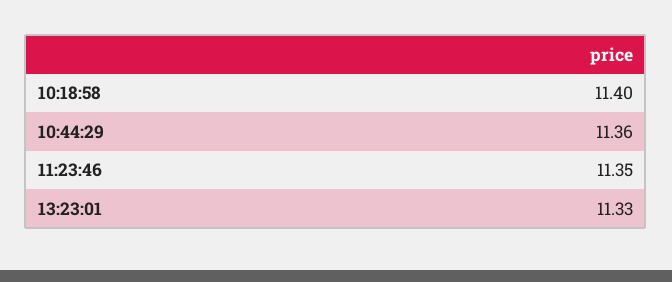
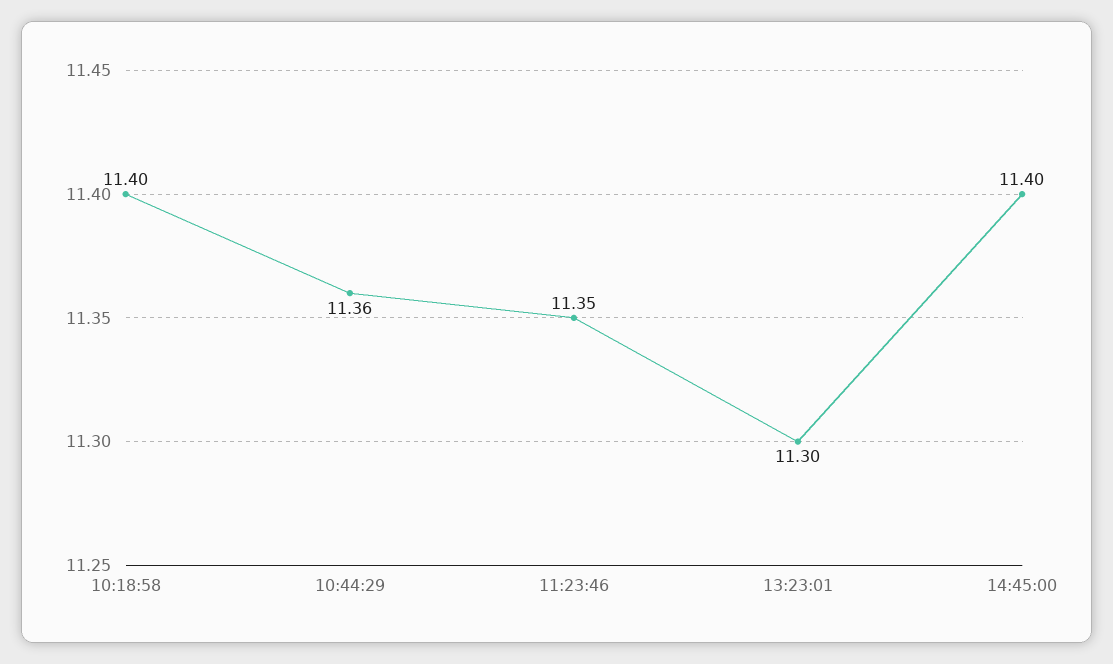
13:23:01: 11.33 -> 11.3
14:45:00: none -> 11.4

